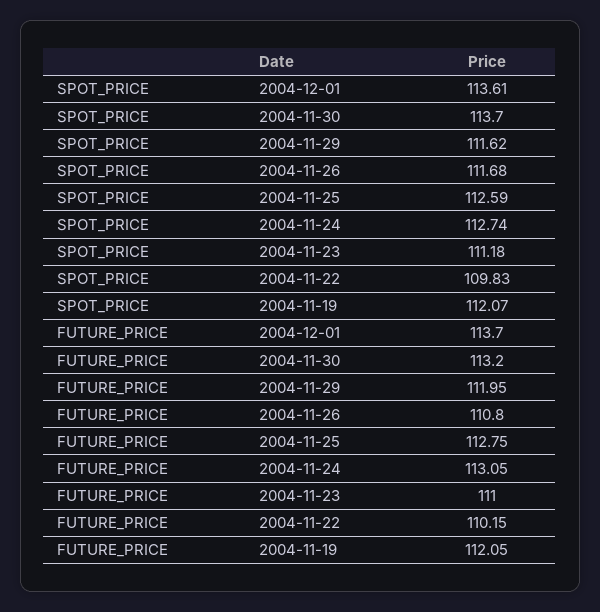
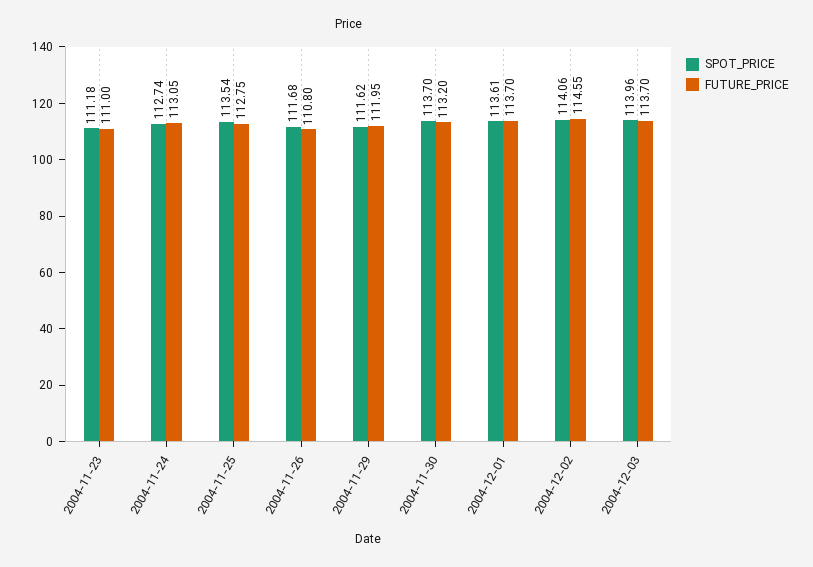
SPOT_PRICE, 2004-11-25: 112.59 -> 113.54
SPOT_PRICE, 2004-11-22: 109.83 -> none
SPOT_PRICE, 2004-11-19: 112.07 -> none
FUTURE_PRICE, 2004-11-22: 110.15 -> none
FUTURE_PRICE, 2004-11-19: 112.05 -> none
SPOT_PRICE, 2004-12-02: none -> 114.06
FUTURE_PRICE, 2004-12-02: none -> 114.55
SPOT_PRICE, 2004-12-03: none -> 113.96
FUTURE_PRICE, 2004-12-03: none -> 113.7

